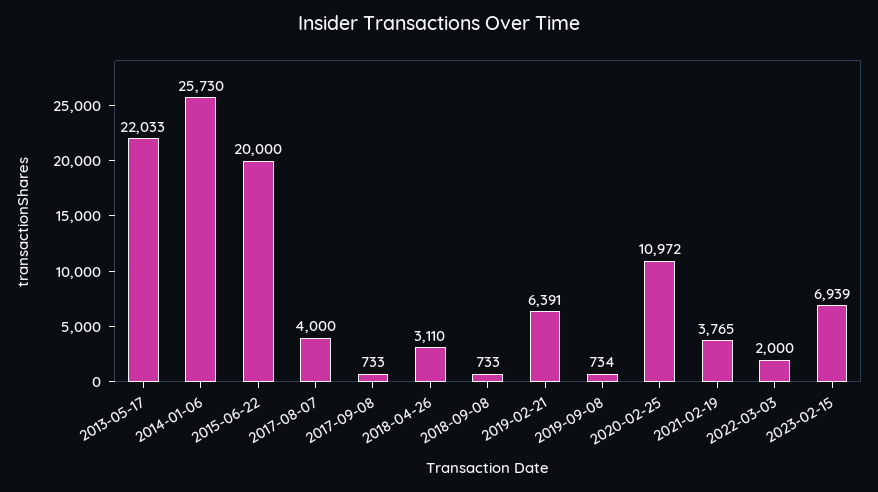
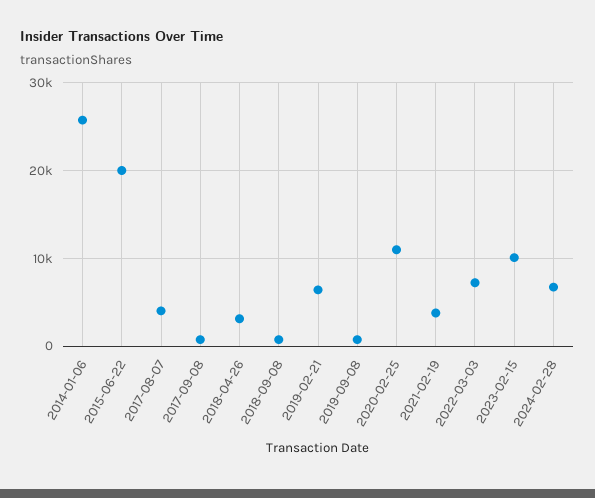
2013-05-17: 22033 -> none
2022-03-03: 2000 -> 7000
2023-02-15: 6939 -> 10000
2024-02-28: none -> 7000

